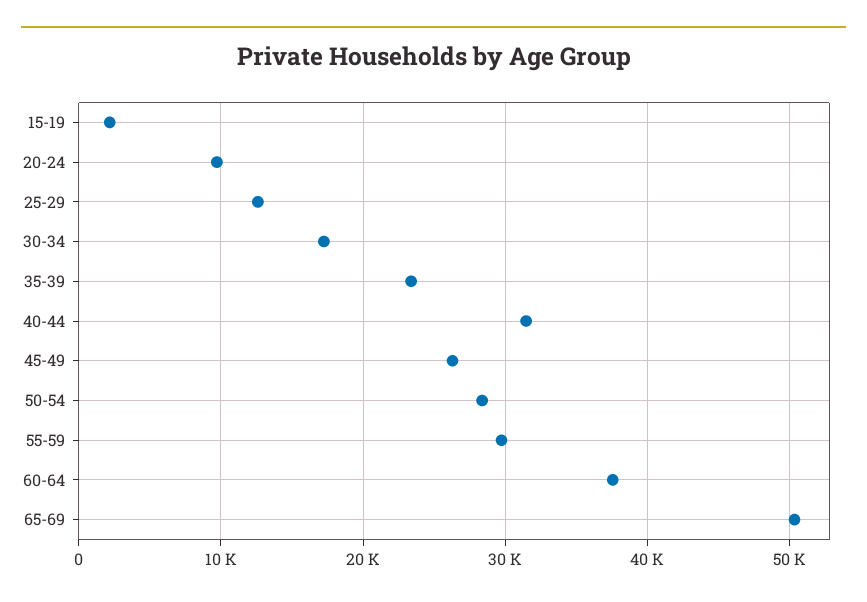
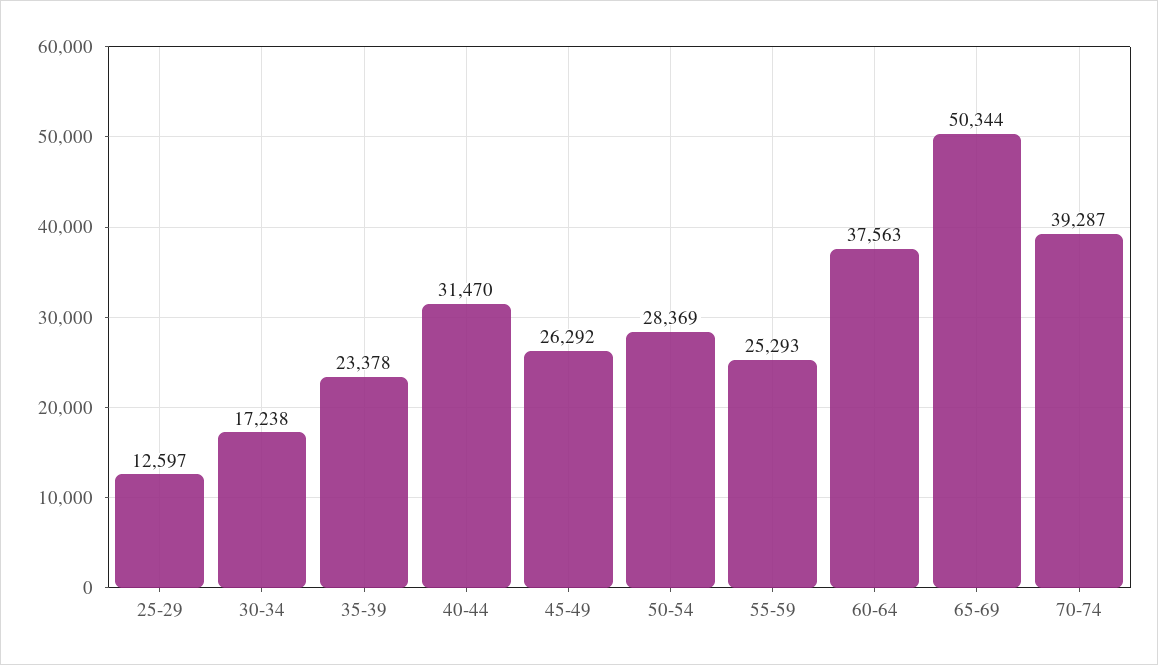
15-19: 2000 -> none
20-24: 10000 -> none
55-59: 30000 -> 25293
70-74: none -> 39287

